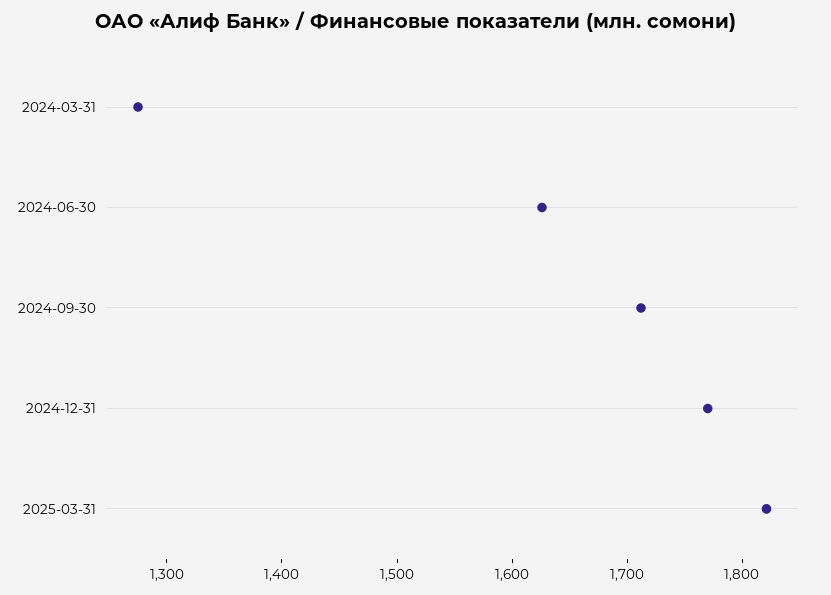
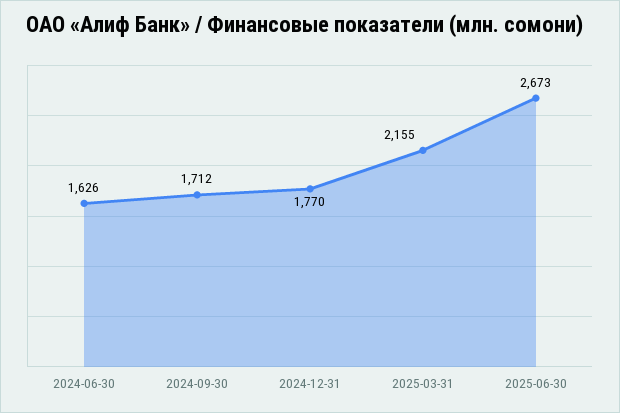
2024-03-31: 1280 -> none
2025-03-31: 1820 -> 2155
2025-06-30: none -> 2673

